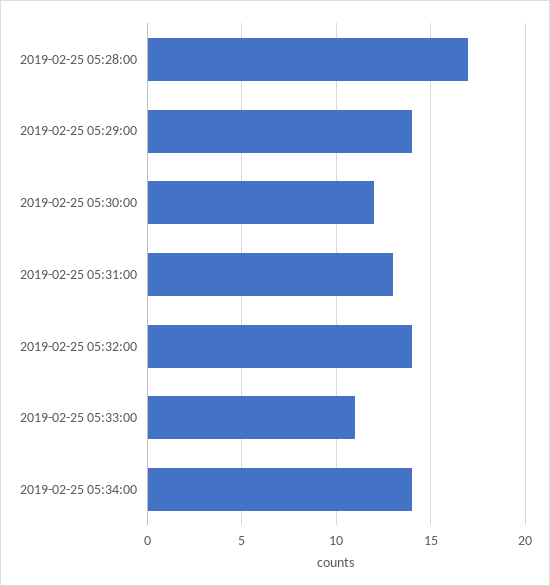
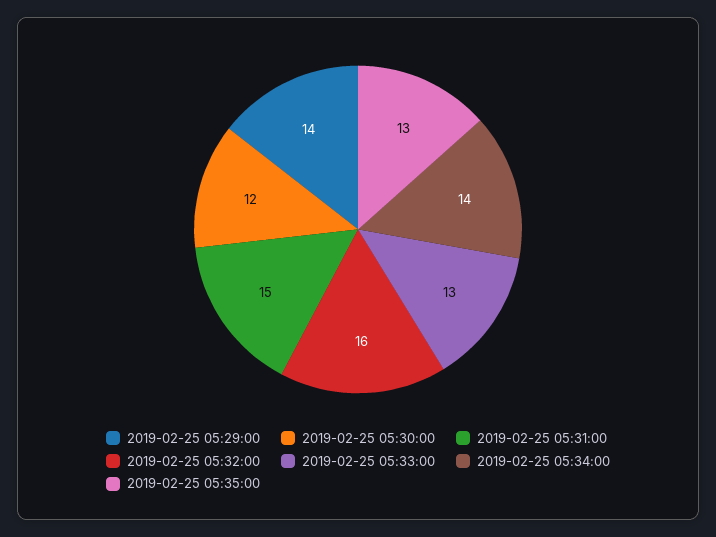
2019-02-25 05:28:00: 17 -> none
2019-02-25 05:31:00: 13 -> 15
2019-02-25 05:32:00: 14 -> 16
2019-02-25 05:33:00: 11 -> 13
2019-02-25 05:35:00: none -> 13

